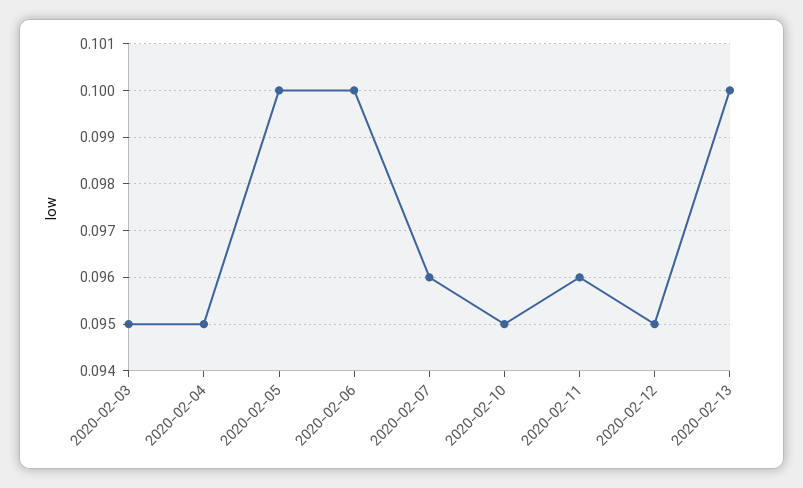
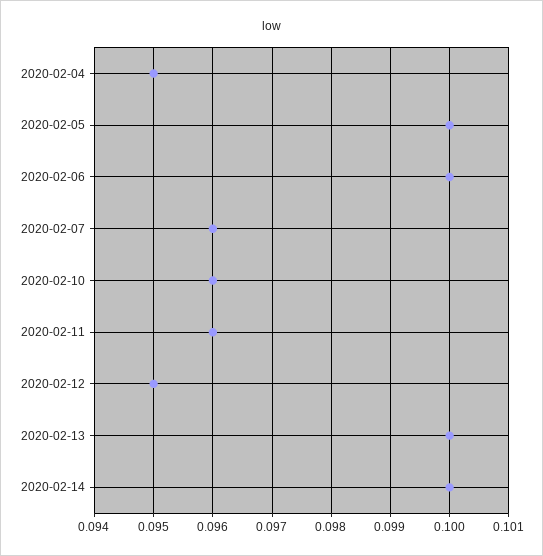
2020-02-03: 0.095 -> none
2020-02-10: 0.095 -> 0.096
2020-02-14: none -> 0.1

